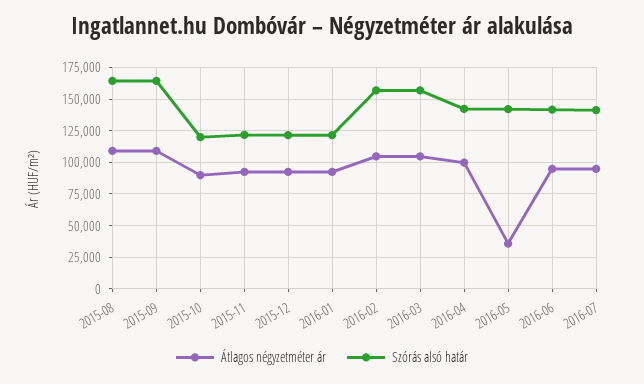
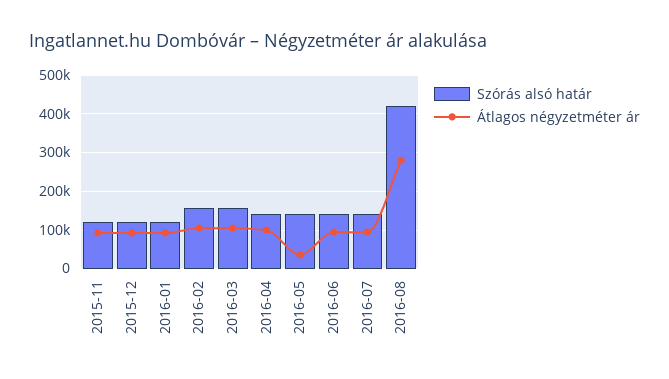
Átlagos négyzetméter ár, 2015-08: 110000 -> none
Szórás alsó határ, 2015-08: 165000 -> none
Átlagos négyzetméter ár, 2015-09: 110000 -> none
Szórás alsó határ, 2015-09: 165000 -> none
Átlagos négyzetméter ár, 2015-10: 90000 -> none
Szórás alsó határ, 2015-10: 120000 -> none
Szórás alsó határ, 2016-08: none -> 420000
Átlagos négyzetméter ár, 2016-08: none -> 280000

